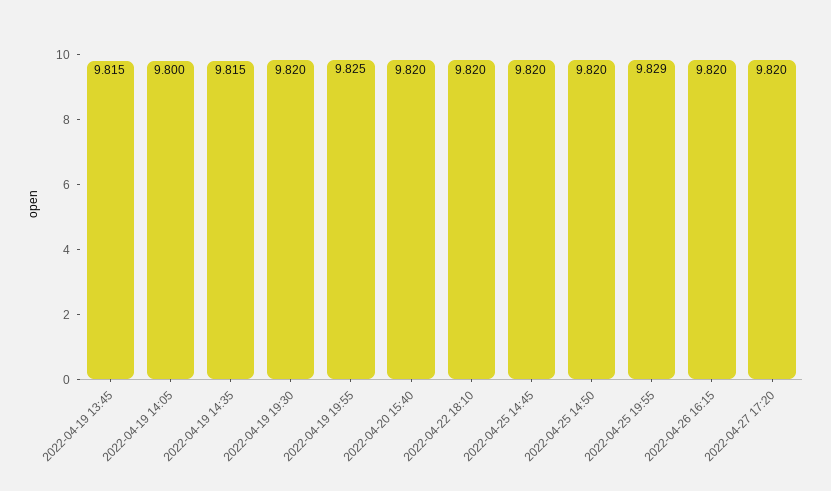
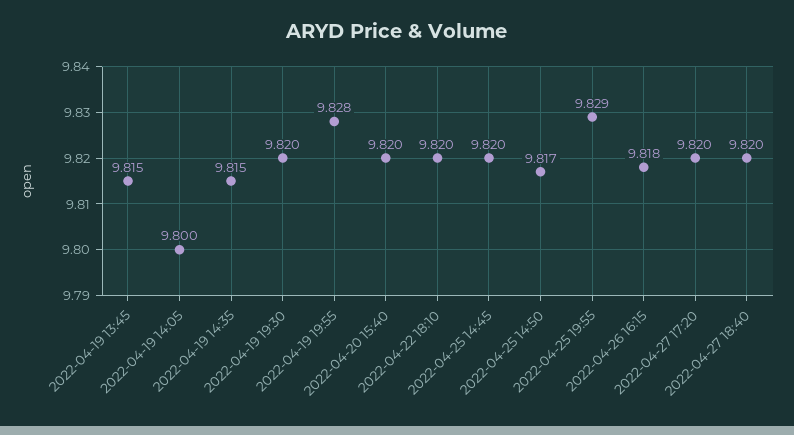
2022-04-19 19:55: 9.825 -> 9.828
2022-04-25 14:50: 9.82 -> 9.817
2022-04-26 16:15: 9.82 -> 9.818
2022-04-27 18:40: none -> 9.82

